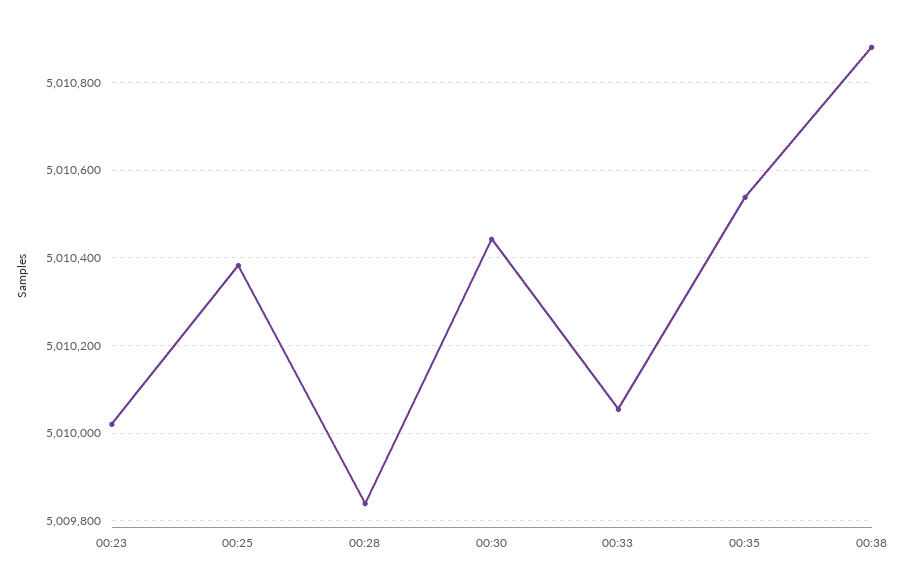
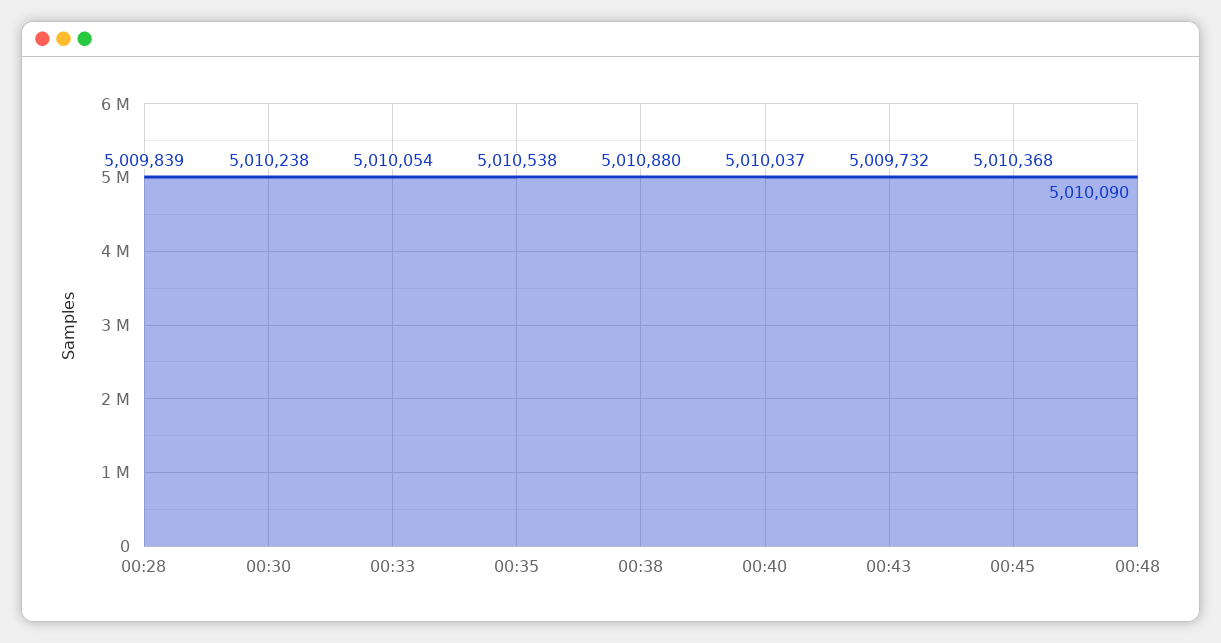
00:23: 5010020 -> none
00:25: 5010380 -> none
00:30: 5010440 -> 5010238
00:40: none -> 5010037
00:43: none -> 5009732
00:45: none -> 5010368
00:48: none -> 5010090

